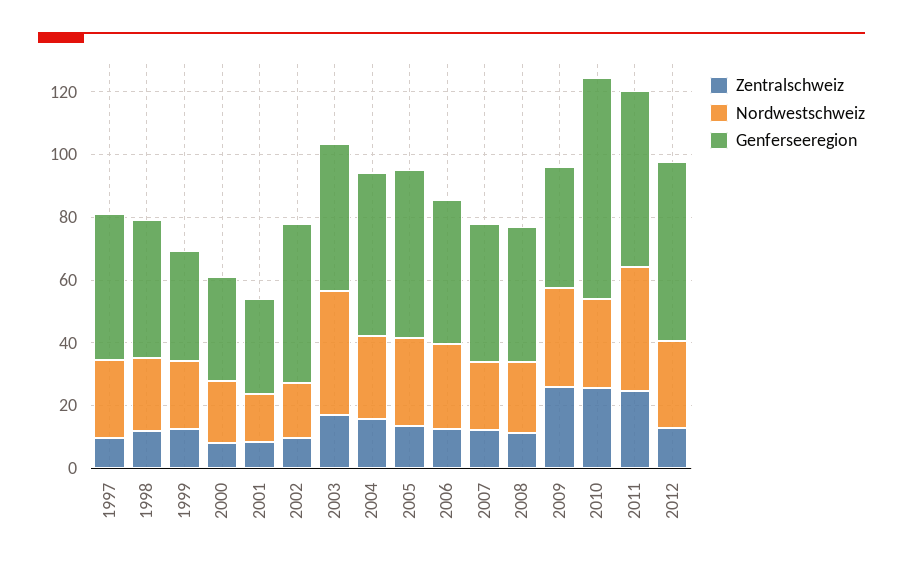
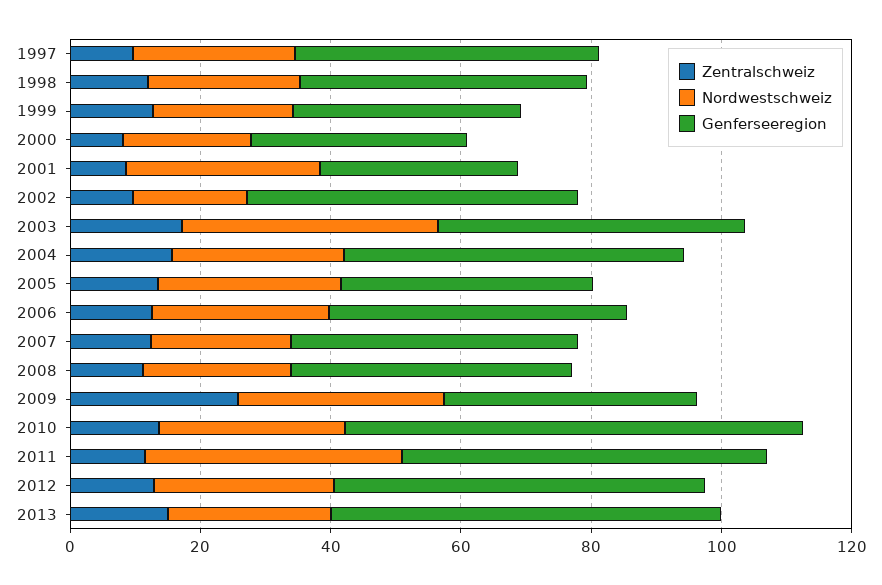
Nordwestschweiz, 2001: 15 -> 30
Genferseeregion, 2005: 55 -> 40
Zentralschweiz, 2010: 25 -> 15
Zentralschweiz, 2011: 25 -> 10
Zentralschweiz, 2013: none -> 15
Nordwestschweiz, 2013: none -> 25
Genferseeregion, 2013: none -> 60

